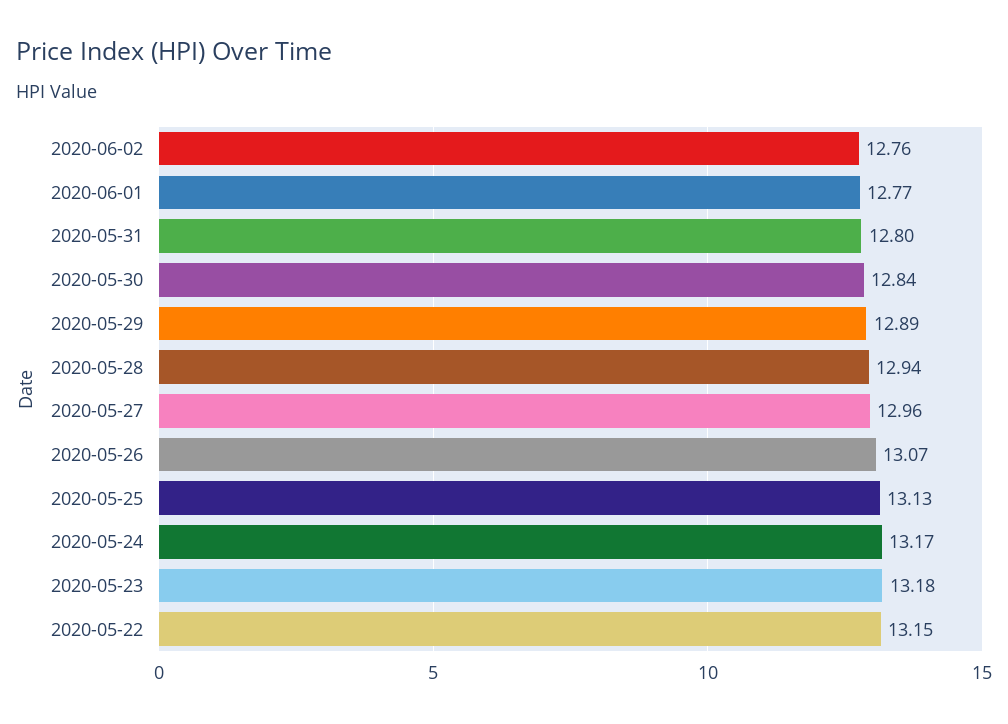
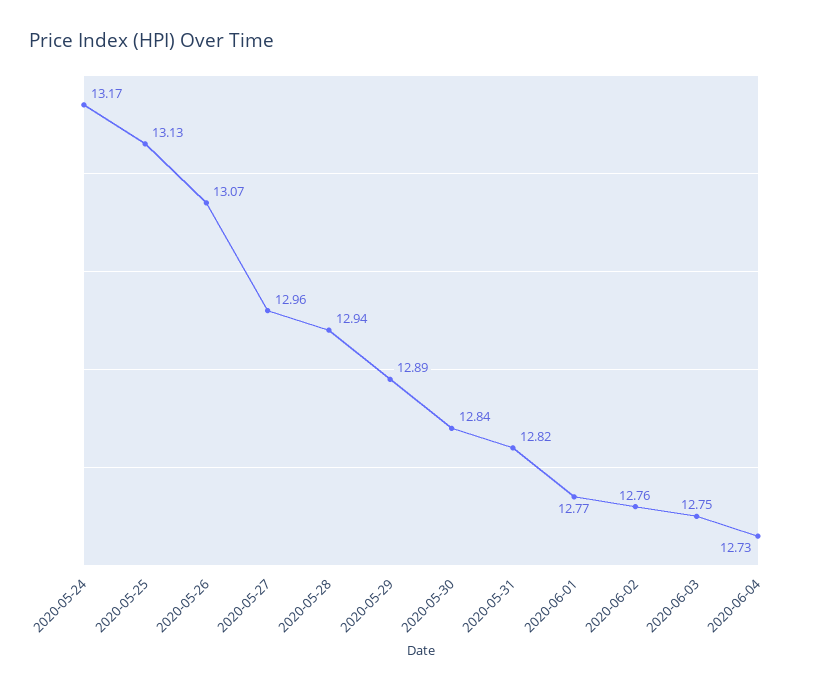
2020-05-31: 12.8 -> 12.82
2020-05-23: 13.18 -> none
2020-05-22: 13.15 -> none
2020-06-03: none -> 12.75
2020-06-04: none -> 12.73

